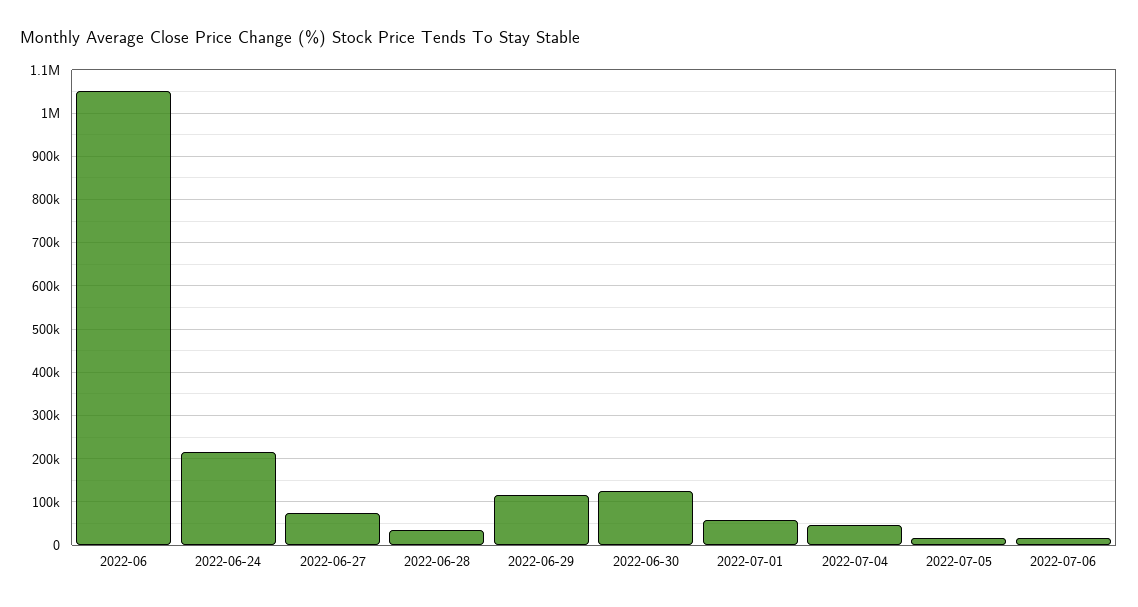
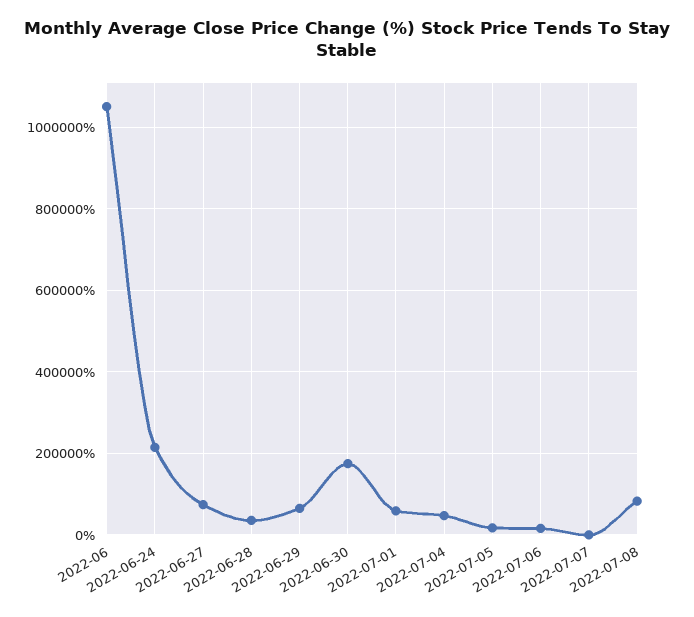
2022-06-29: 120000 -> 60000
2022-06-30: 120000 -> 180000
2022-07-07: none -> 0
2022-07-08: none -> 80000

